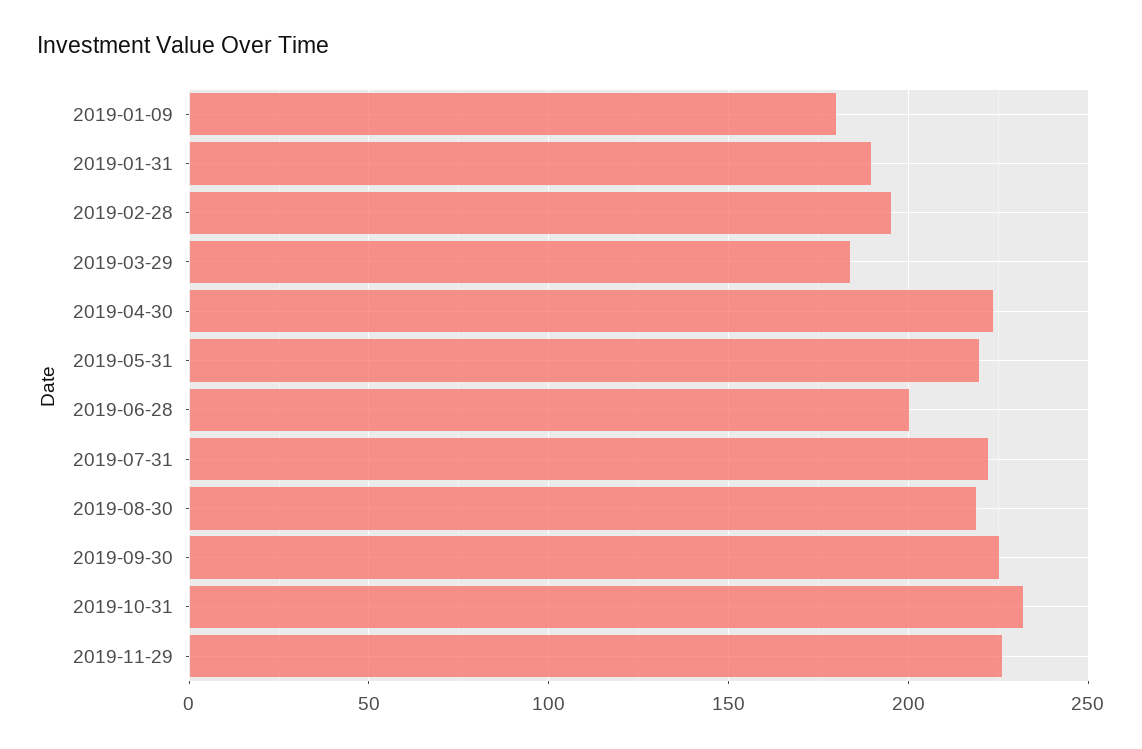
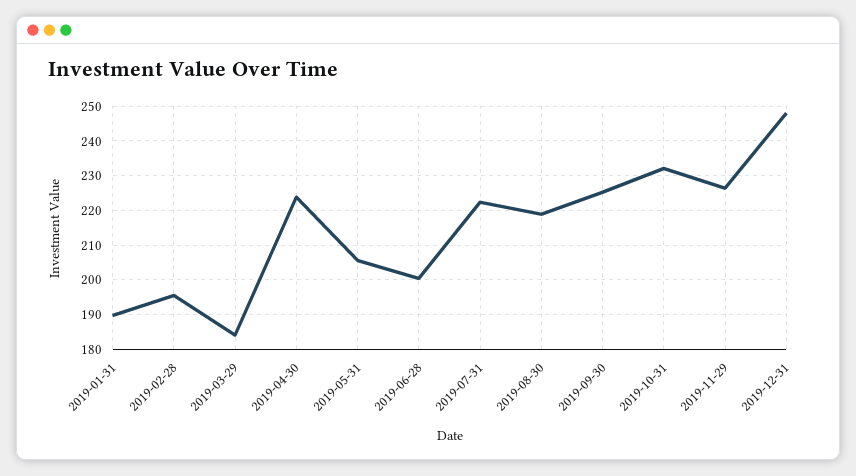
2019-01-09: 180 -> none
2019-05-31: 220 -> 206
2019-12-31: none -> 248

